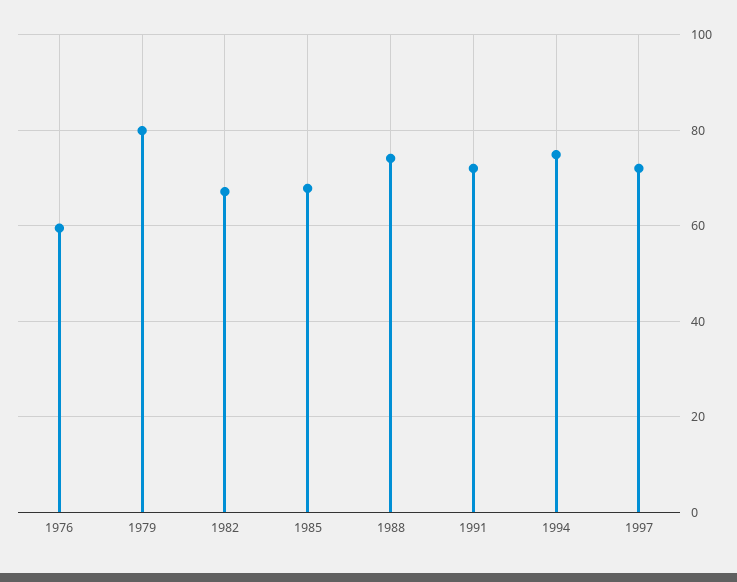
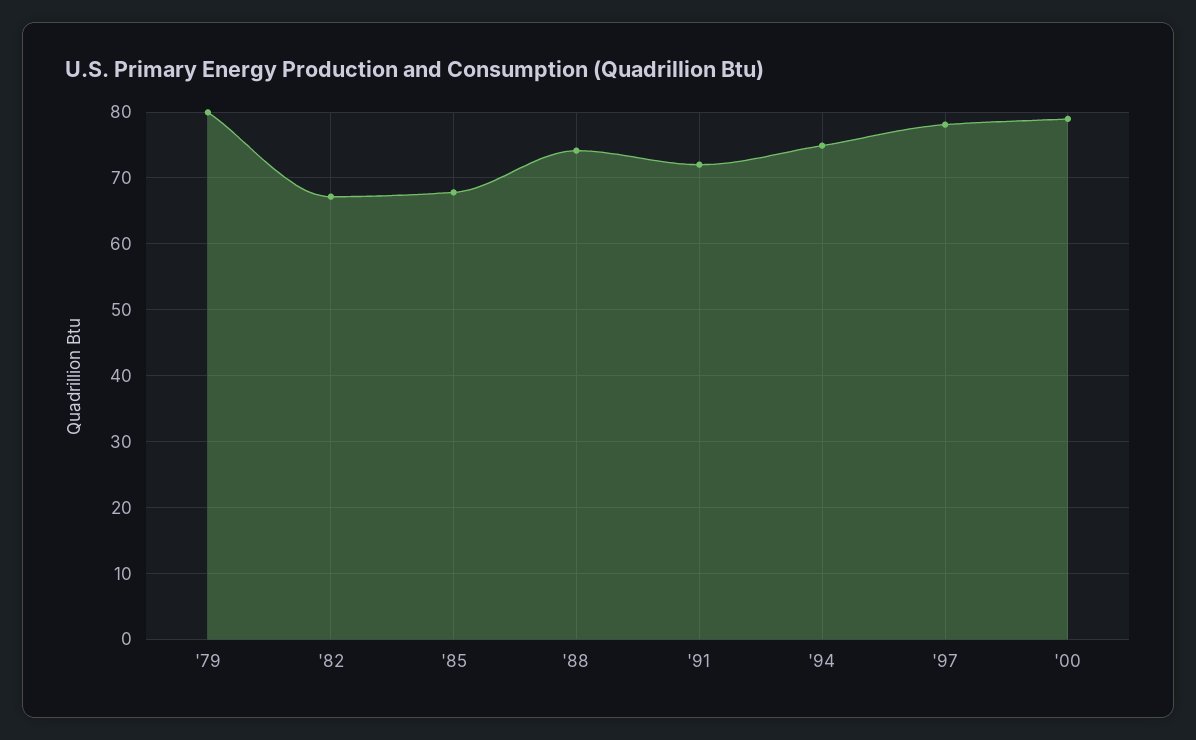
1976: 60 -> none
1997: 72 -> 78
'00: none -> 79

